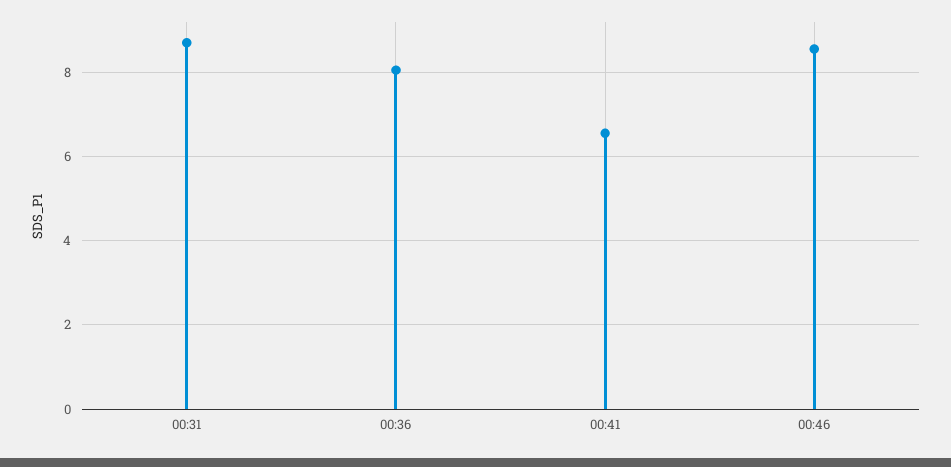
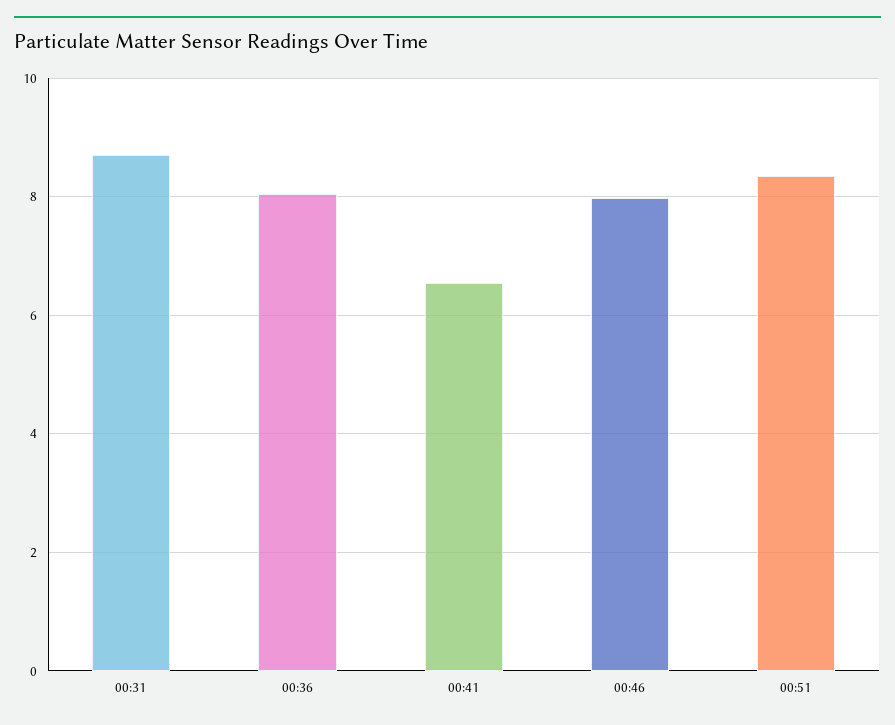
00:46: 8.6 -> 8
00:51: none -> 8.4

